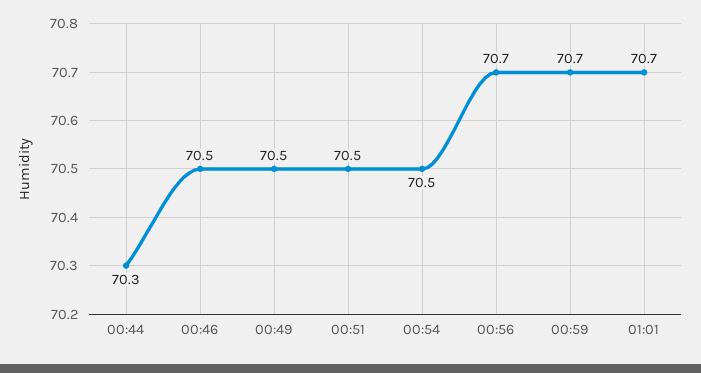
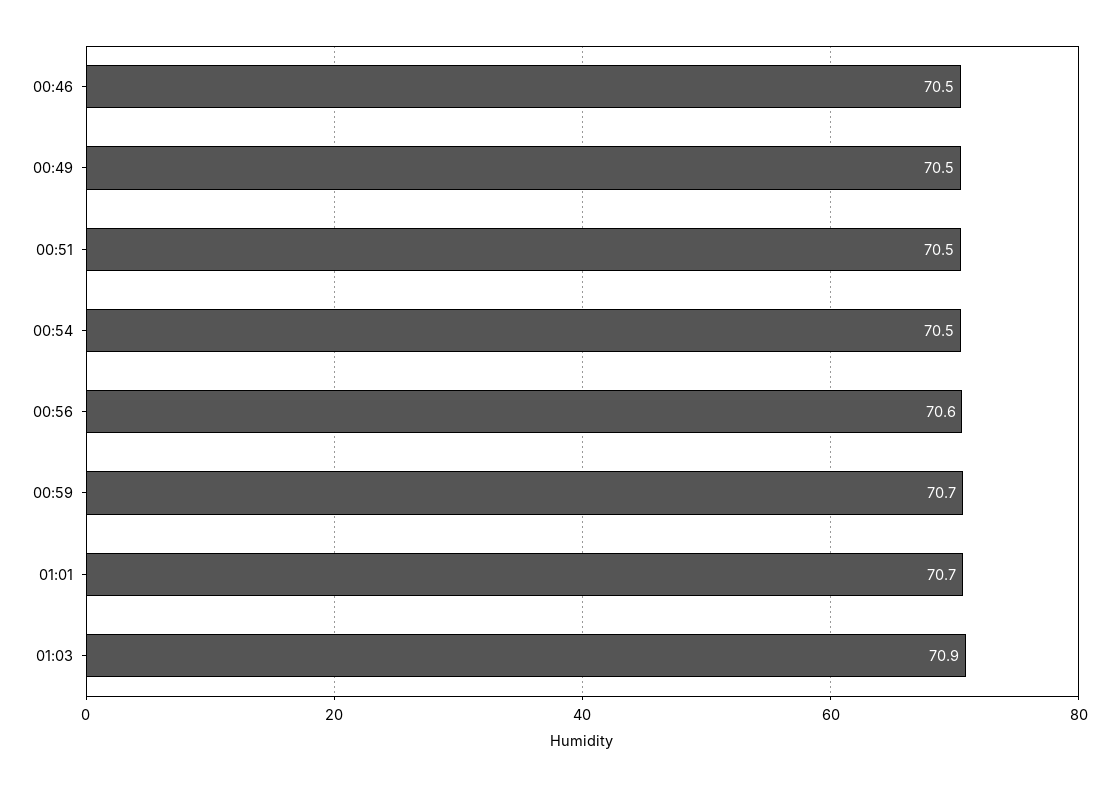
00:44: 70.3 -> none
00:56: 70.7 -> 70.6
01:03: none -> 70.9

